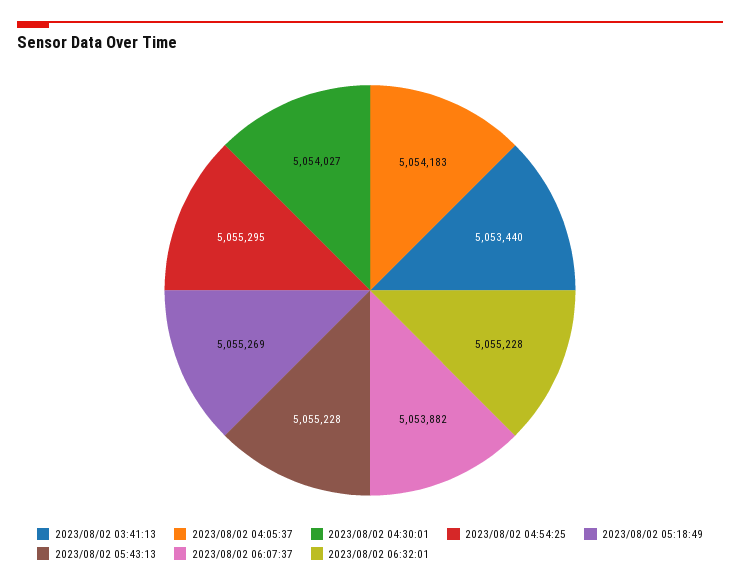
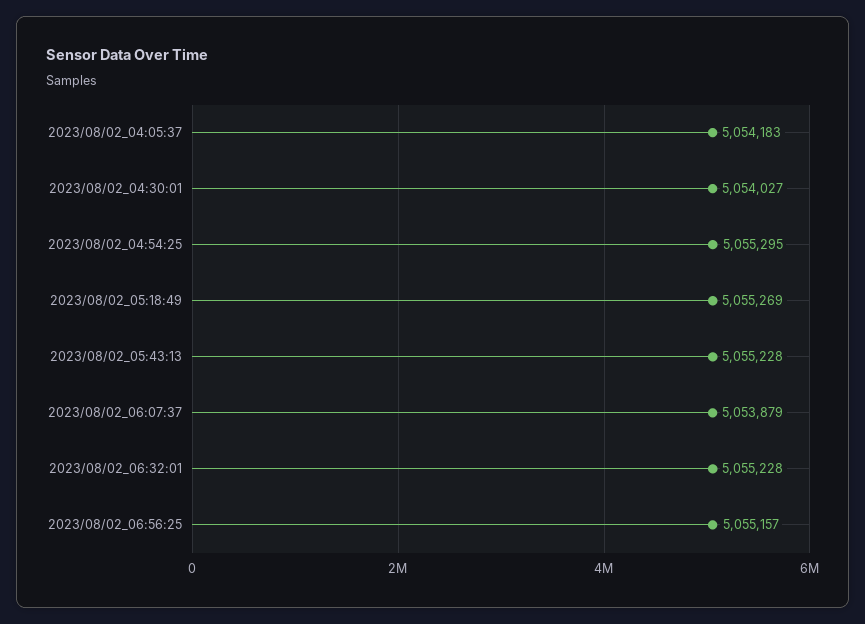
2023/08/02 03:41:13: 5053440 -> none
2023/08/02 06:07:37: 5053882 -> 5053879
2023/08/02_06:56:25: none -> 5055157

